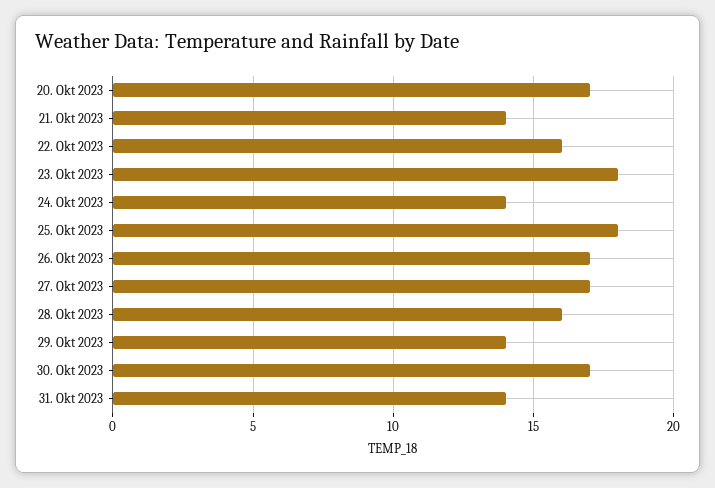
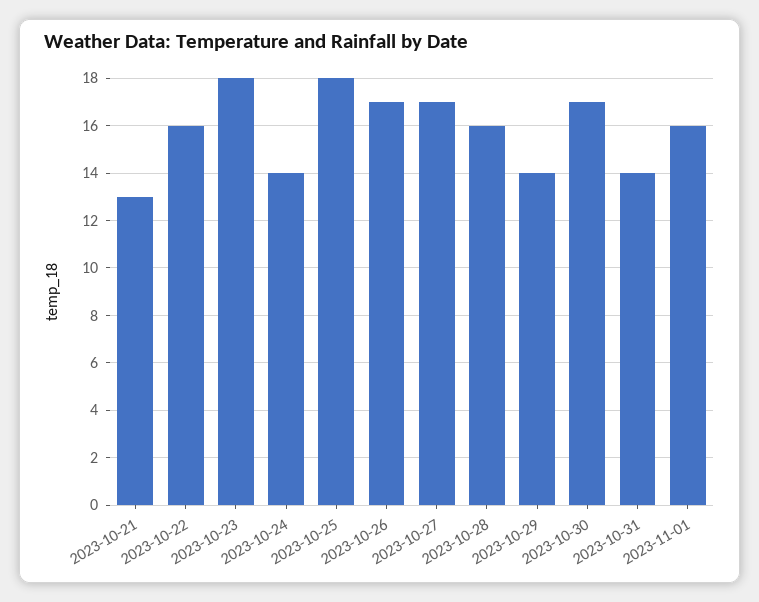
20. Okt 2023: 17 -> none
21. Okt 2023: 14 -> 13
2023-11-01: none -> 16

